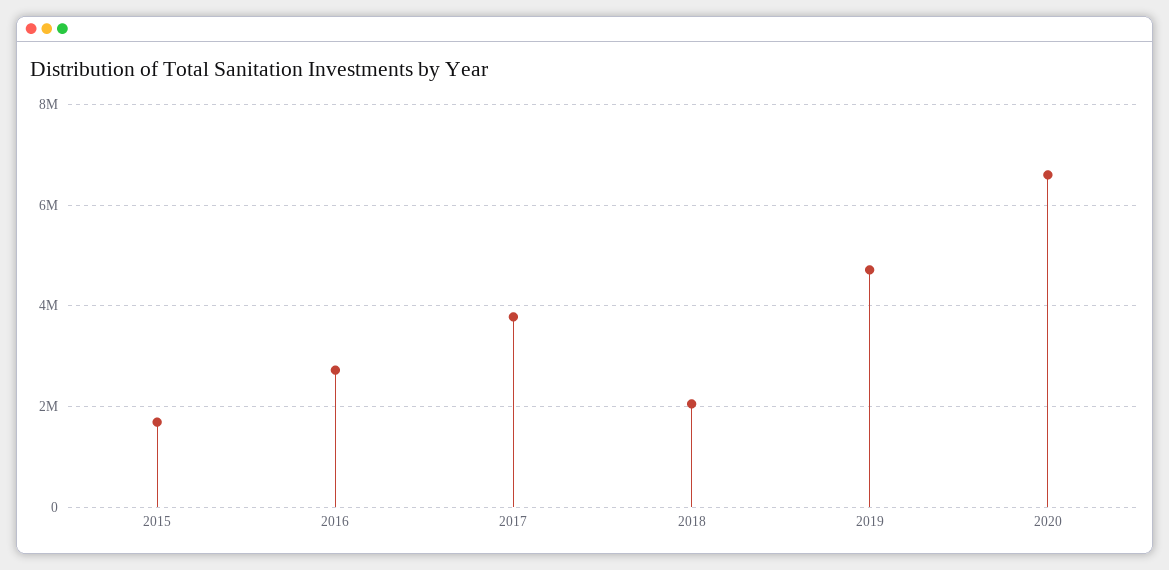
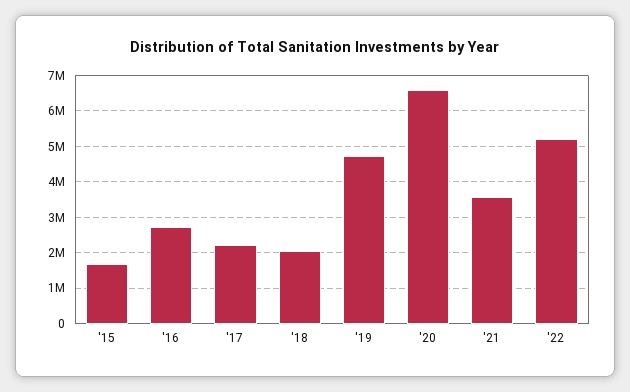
2017: 3800000 -> 2200000
'21: none -> 3600000
'22: none -> 5200000

